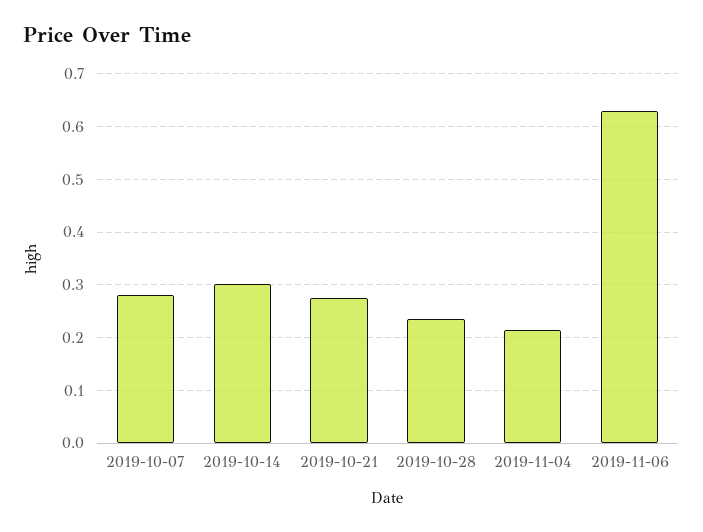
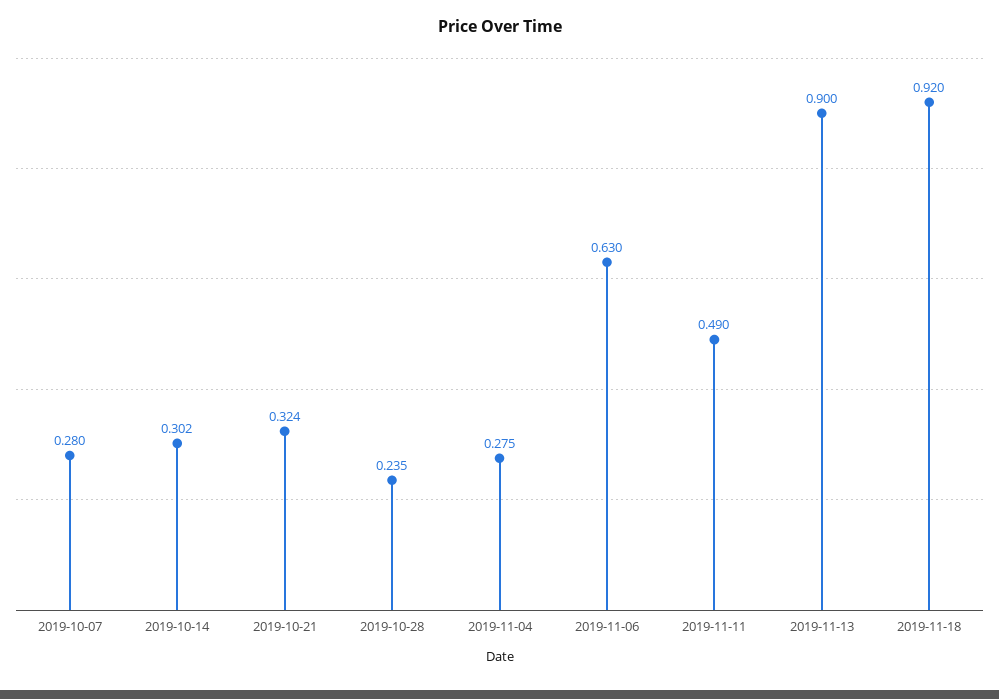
2019-10-21: 0.28 -> 0.324
2019-11-04: 0.22 -> 0.275
2019-11-11: none -> 0.49
2019-11-13: none -> 0.9
2019-11-18: none -> 0.92

